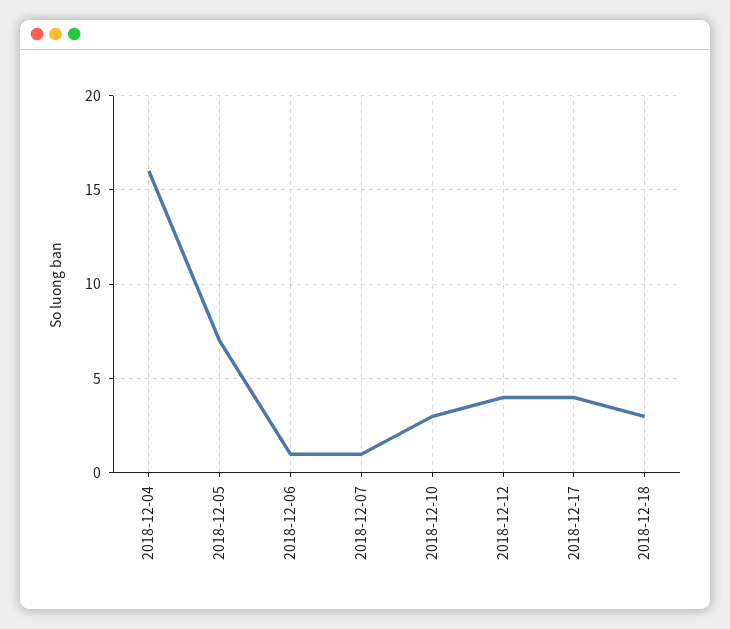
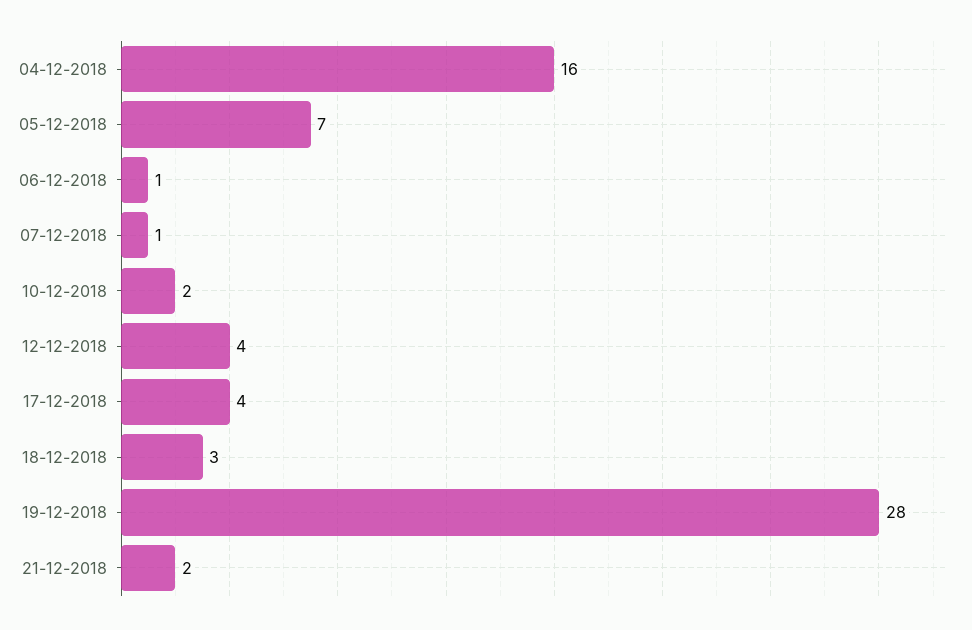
2018-12-10: 3 -> 2
19-12-2018: none -> 28
21-12-2018: none -> 2

